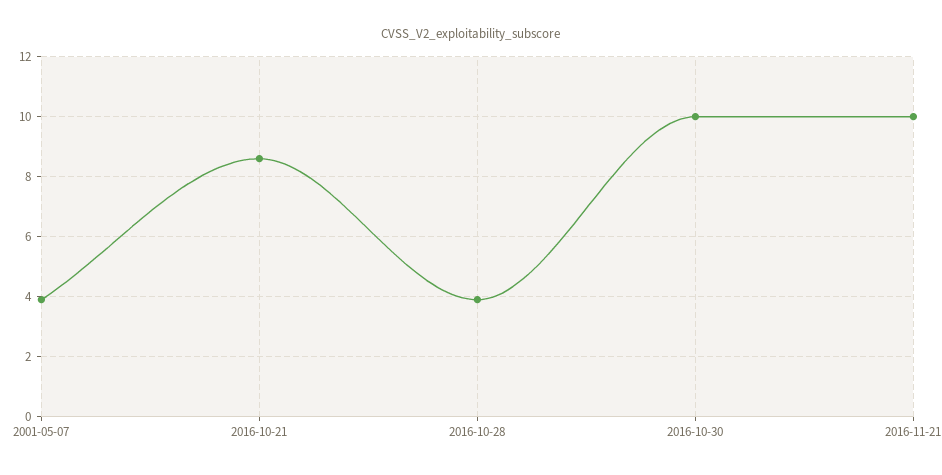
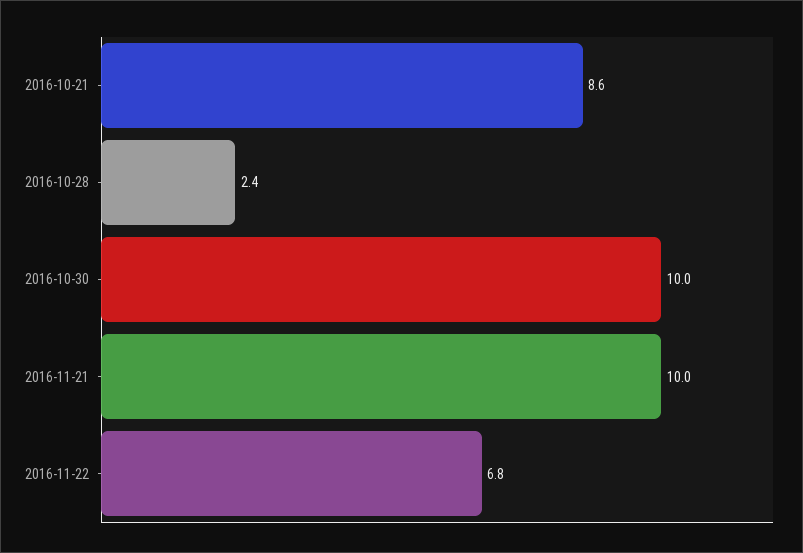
2001-05-07: 4 -> none
2016-10-28: 4 -> 2.4
2016-11-22: none -> 6.8

